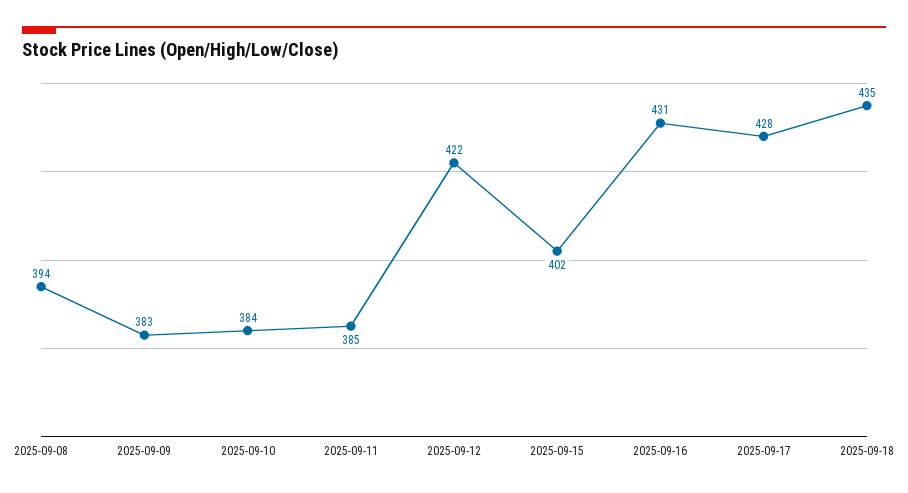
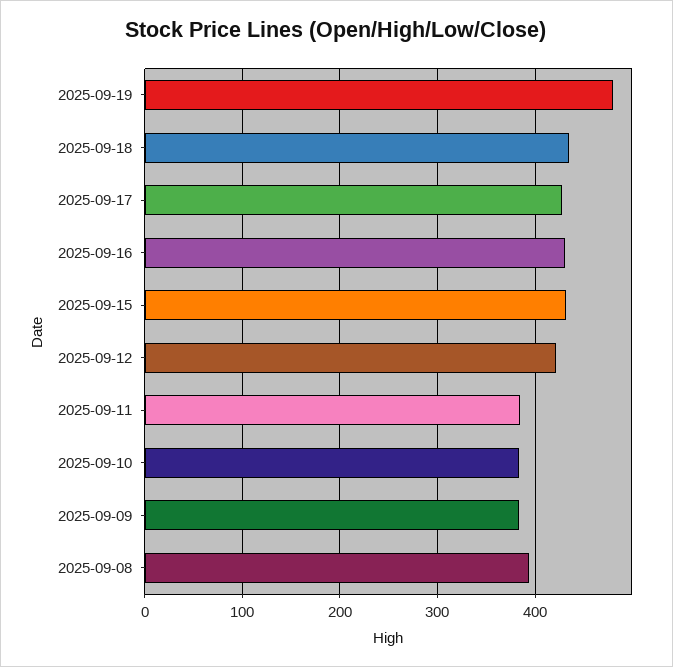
2025-09-15: 402 -> 430
2025-09-19: none -> 480

